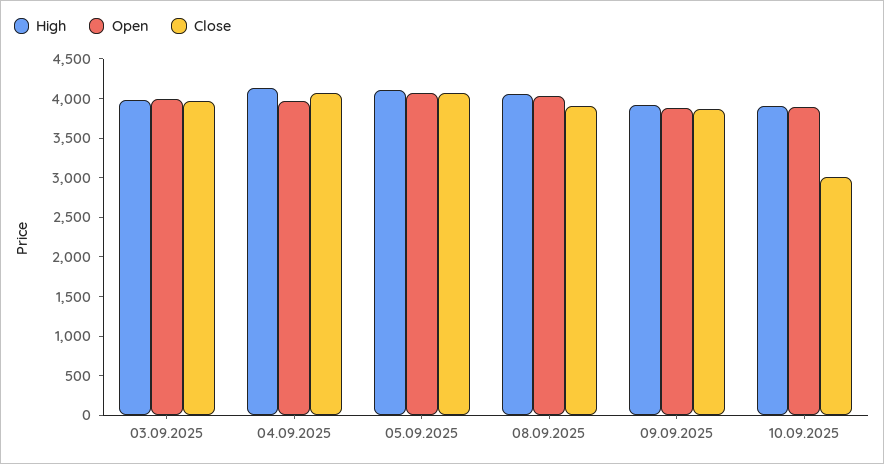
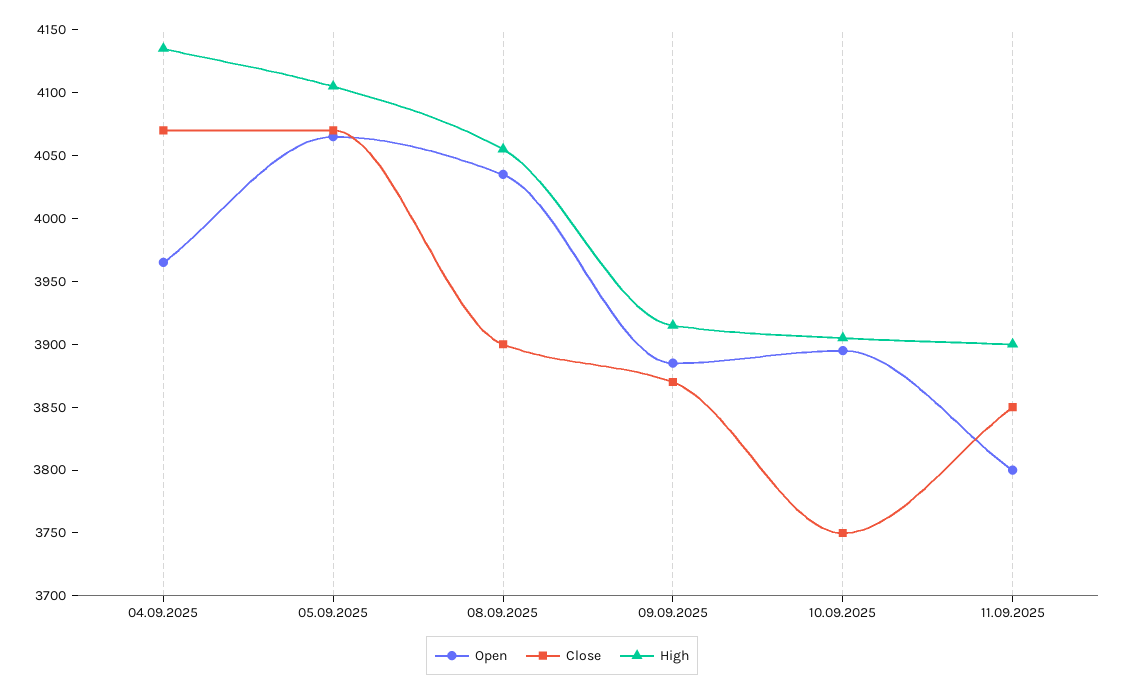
High, 03.09.2025: 4000 -> none
Open, 03.09.2025: 4000 -> none
Close, 03.09.2025: 4000 -> none
Close, 10.09.2025: 3000 -> 3750
Open, 11.09.2025: none -> 3800
Close, 11.09.2025: none -> 3850
High, 11.09.2025: none -> 3900

